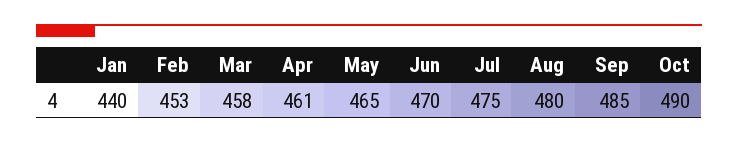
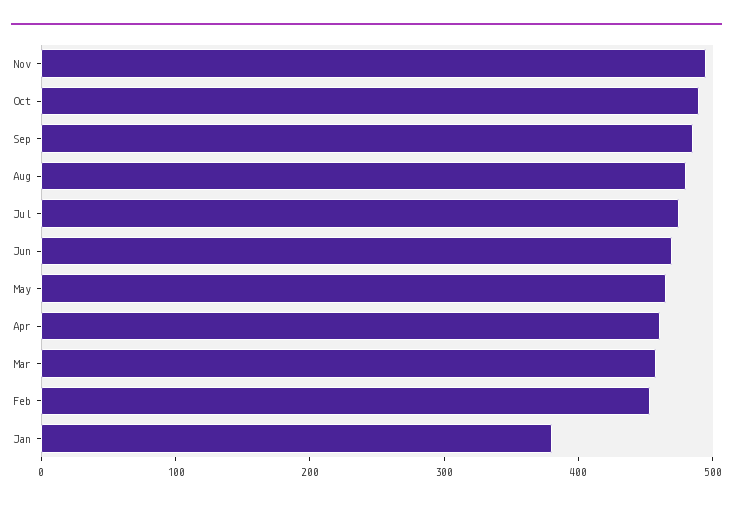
Jan: 440 -> 380
Nov: none -> 500

